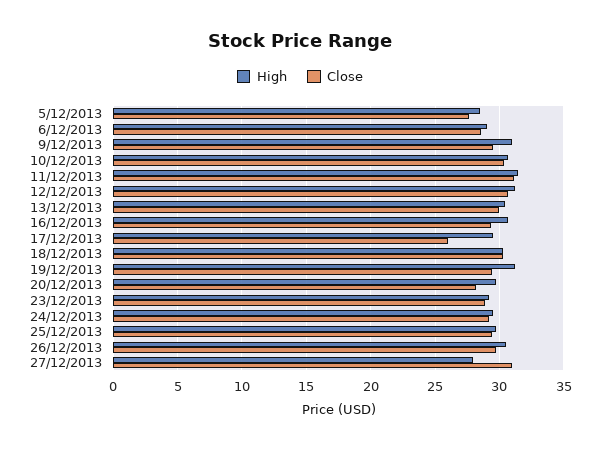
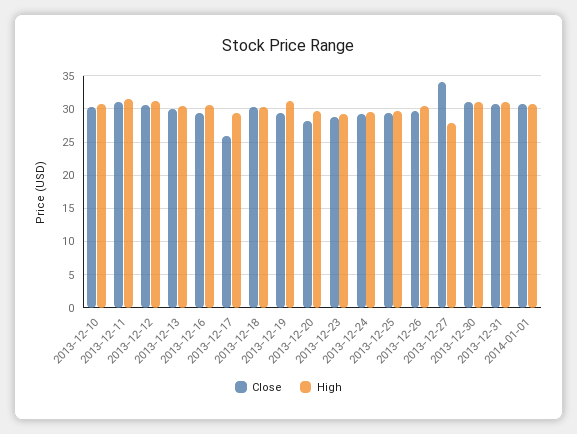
High, 5/12/2013: 28.5 -> none
Close, 5/12/2013: 27.5 -> none
High, 6/12/2013: 29 -> none
Close, 6/12/2013: 28.5 -> none
High, 9/12/2013: 31 -> none
Close, 9/12/2013: 29.5 -> none
Close, 27/12/2013: 31 -> 34
Close, 2013-12-30: none -> 31
High, 2013-12-30: none -> 31
Close, 2013-12-31: none -> 31
High, 2013-12-31: none -> 31
Close, 2014-01-01: none -> 31
High, 2014-01-01: none -> 31

